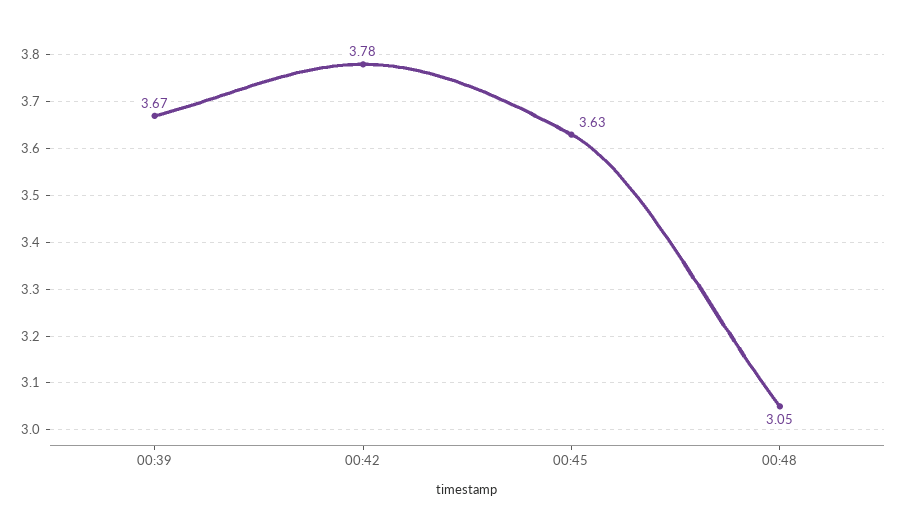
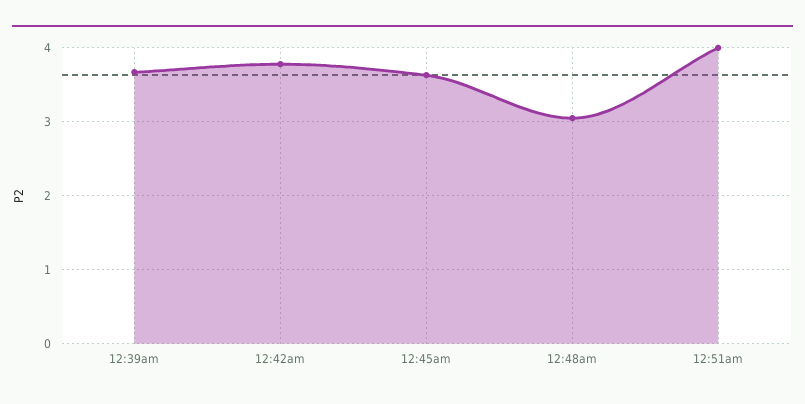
12:51am: none -> 4

